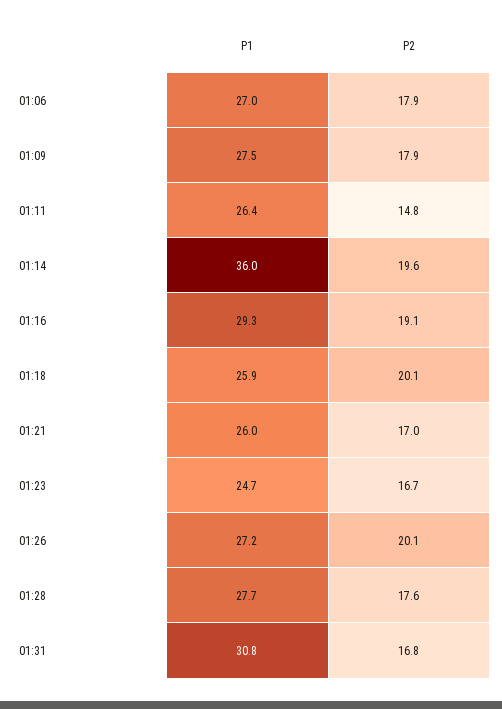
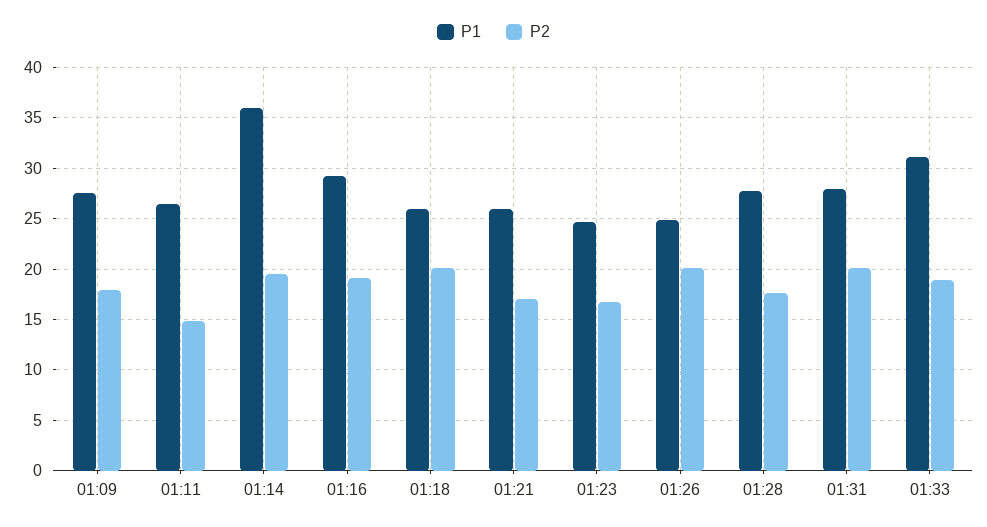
P1, 01:06: 27 -> none
P2, 01:06: 17.9 -> none
P1, 01:26: 27.2 -> 25
P1, 01:31: 30.8 -> 28
P2, 01:31: 16.8 -> 20
P1, 01:33: none -> 31
P2, 01:33: none -> 19

